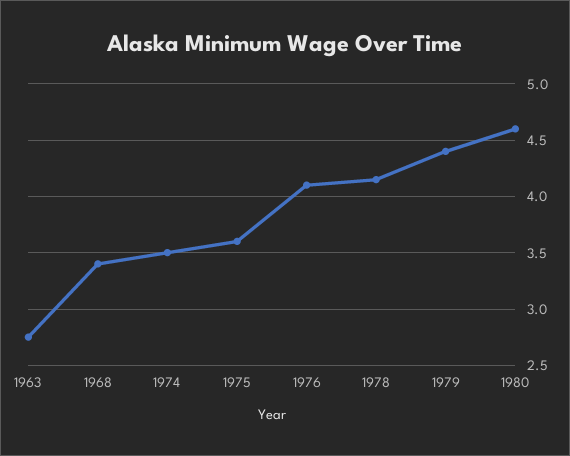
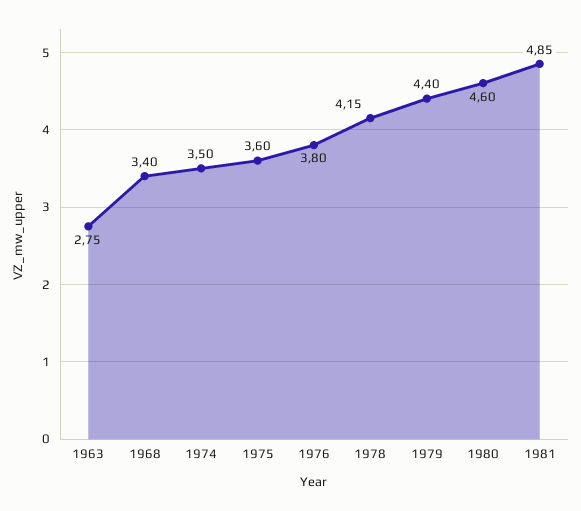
1976: 4.1 -> 3.8
1981: none -> 4.85

